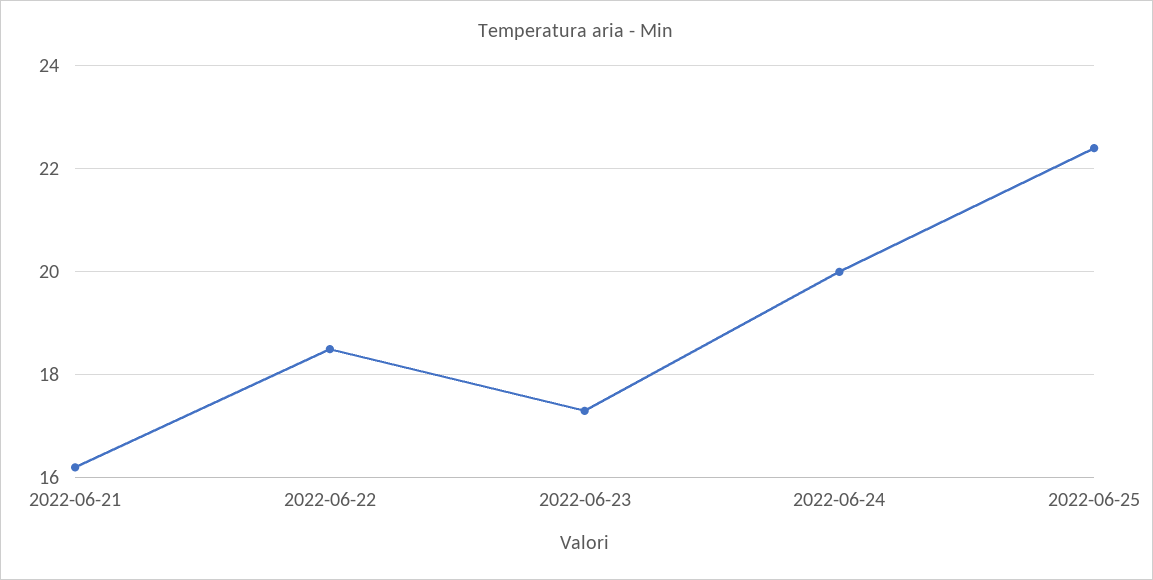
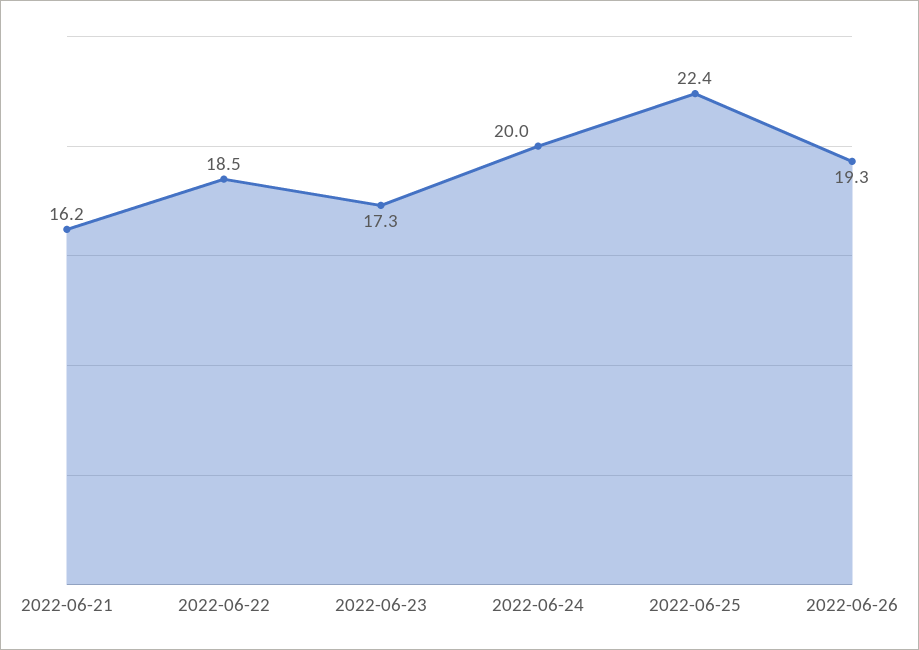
2022-06-26: none -> 19.3

